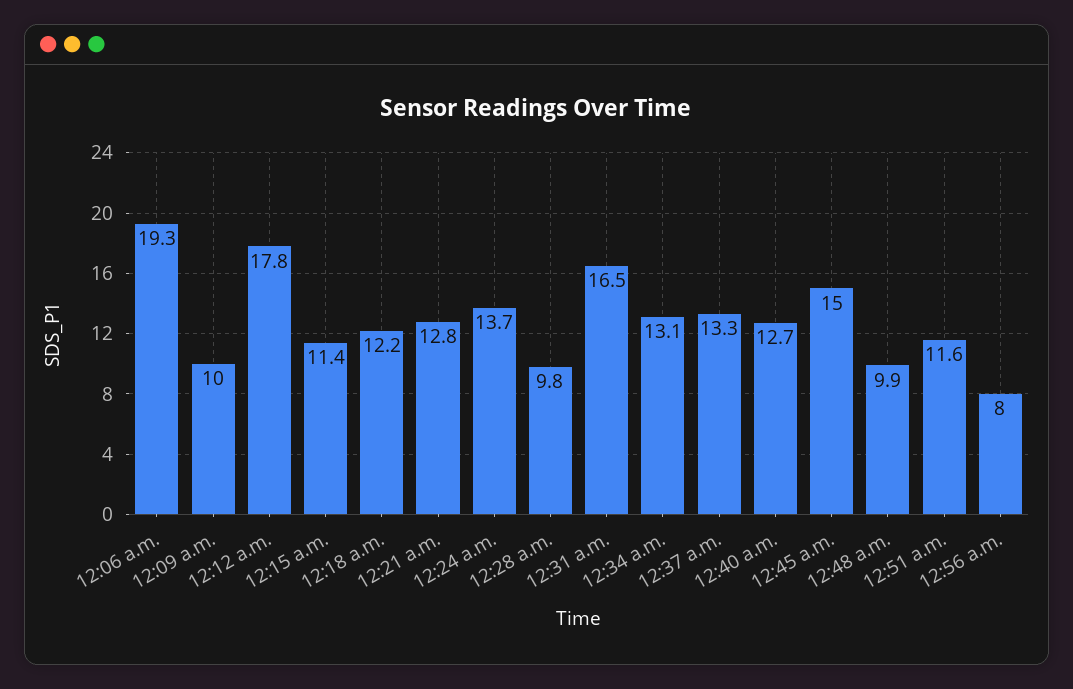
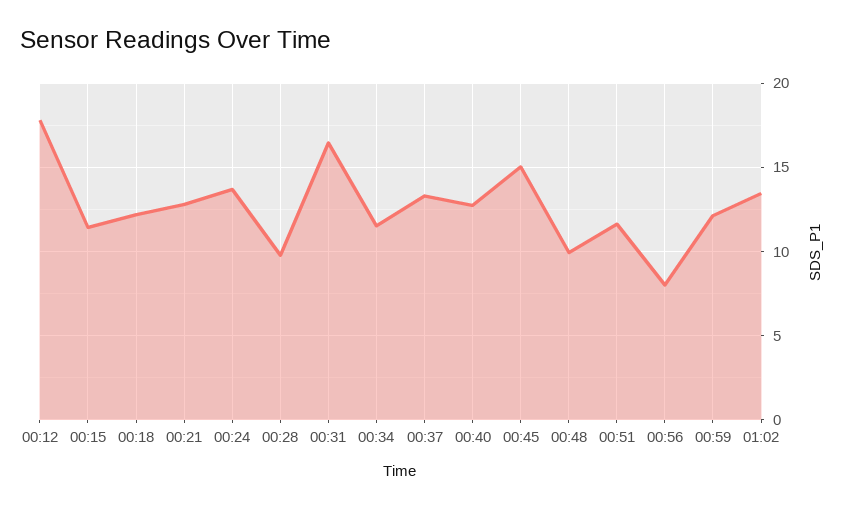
12:06 a.m.: 19.3 -> none
12:09 a.m.: 10 -> none
12:34 a.m.: 13.1 -> 11.5
00:59: none -> 12
01:02: none -> 13.5

